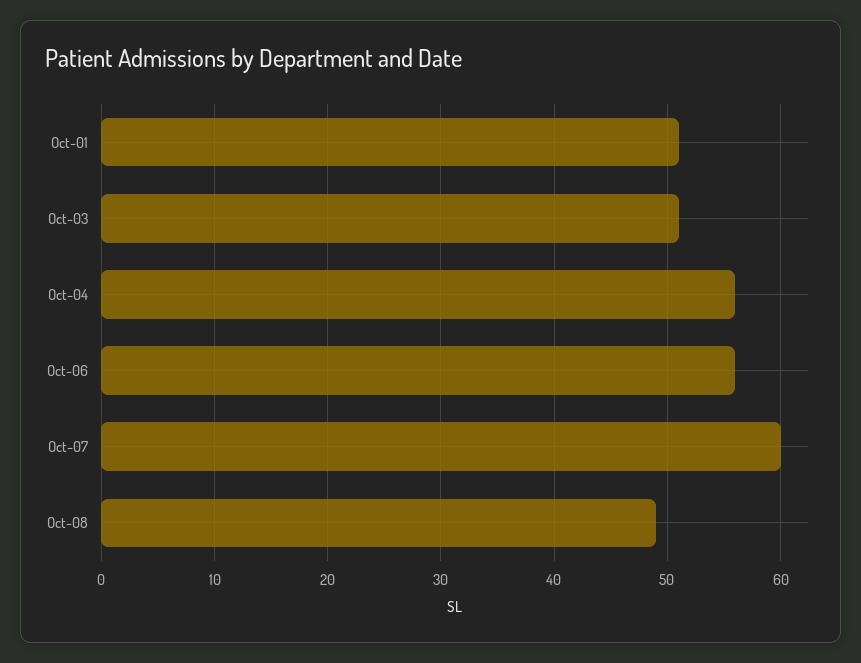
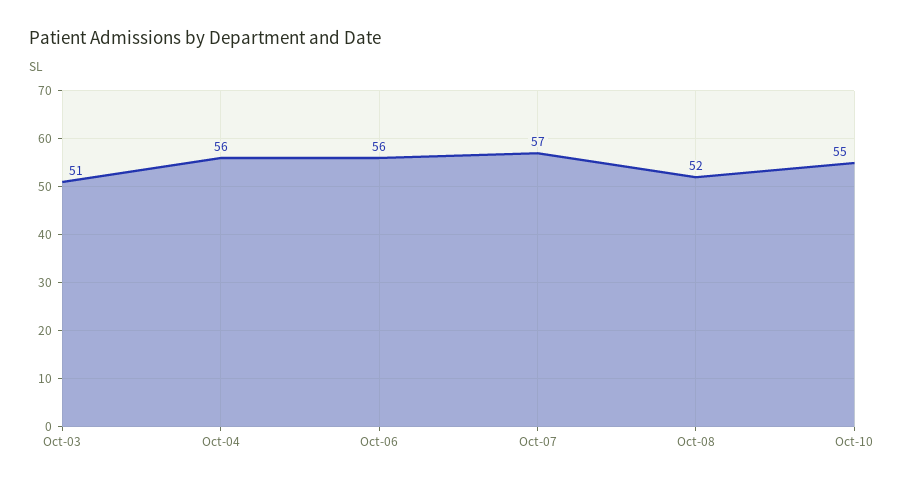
Oct-01: 51 -> none
Oct-07: 60 -> 57
Oct-08: 49 -> 52
Oct-10: none -> 55

